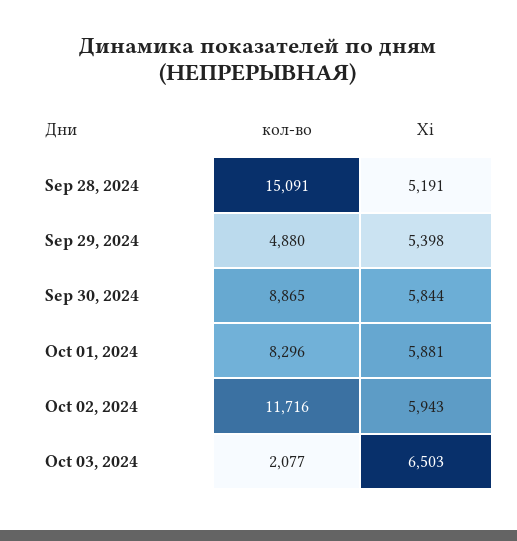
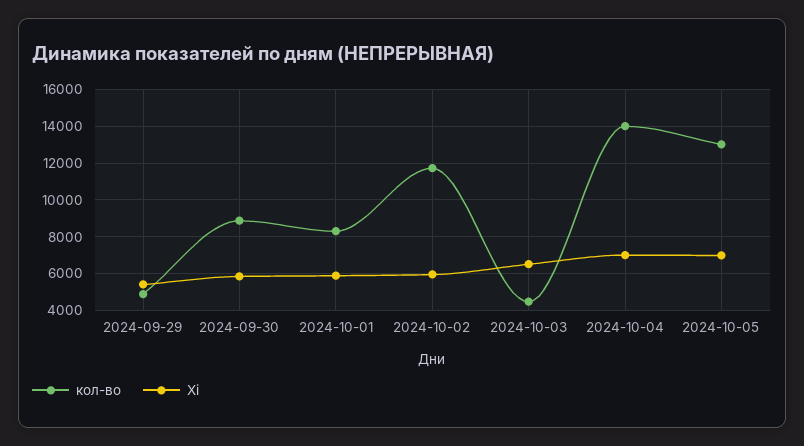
кол-во, Sep 28, 2024: 15091 -> none
Xi, Sep 28, 2024: 5191 -> none
кол-во, Oct 03, 2024: 2077 -> 4500
кол-во, 2024-10-04: none -> 14000
Xi, 2024-10-04: none -> 7000
кол-во, 2024-10-05: none -> 13000
Xi, 2024-10-05: none -> 7000

